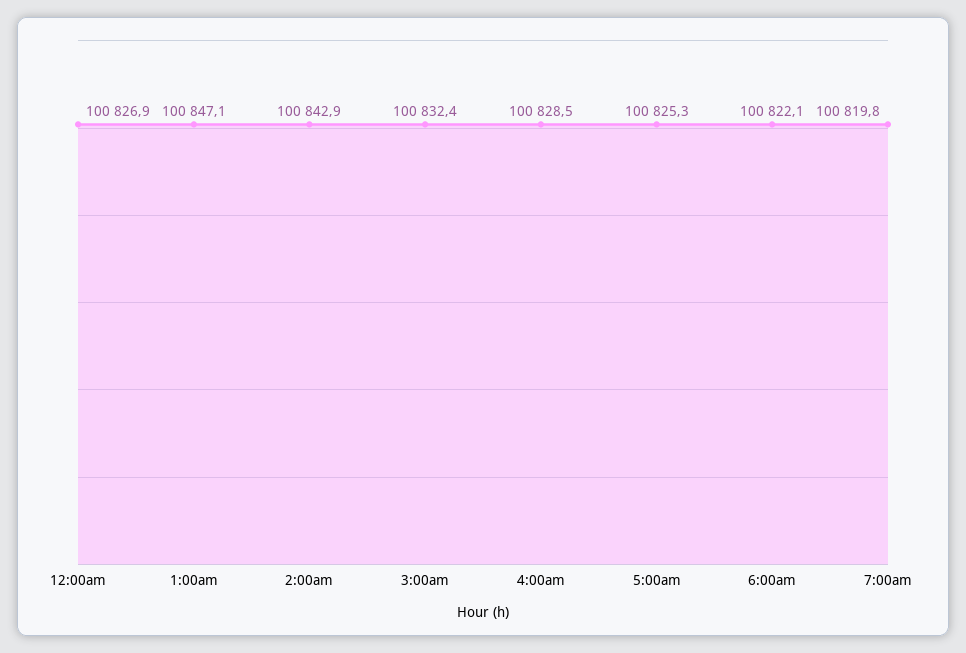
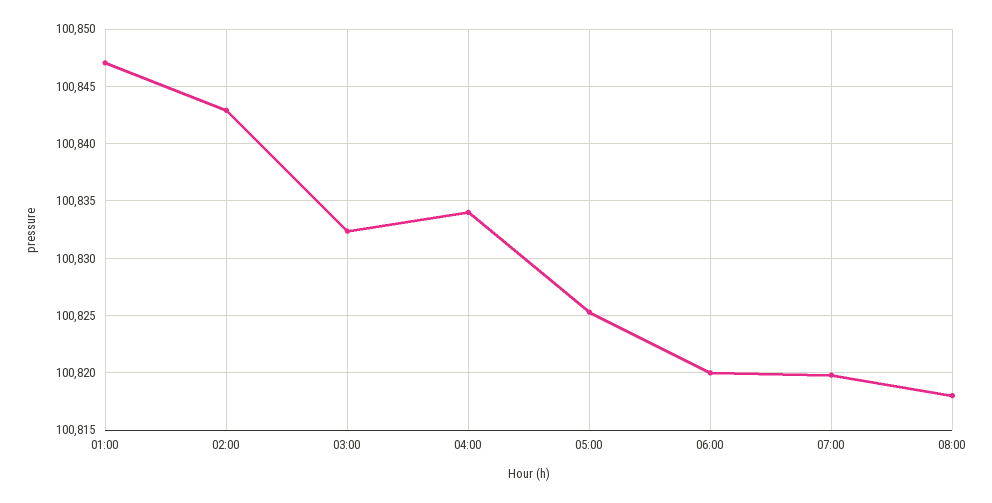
12:00am: 100826.9 -> none
4:00am: 100828.5 -> 100834
6:00am: 100822.1 -> 100820
08:00: none -> 100818

